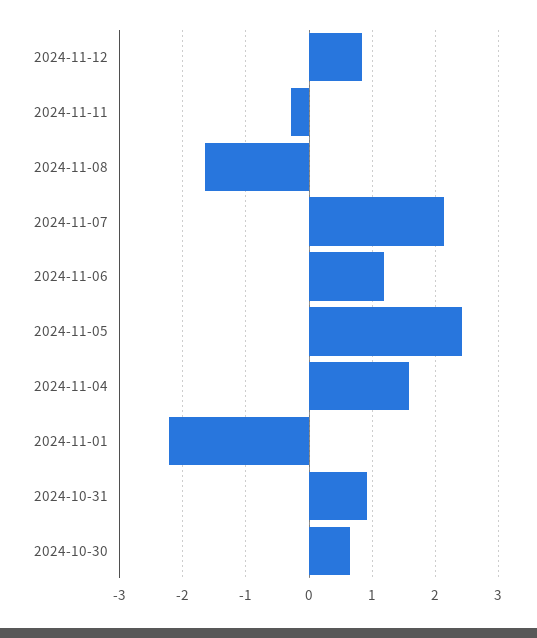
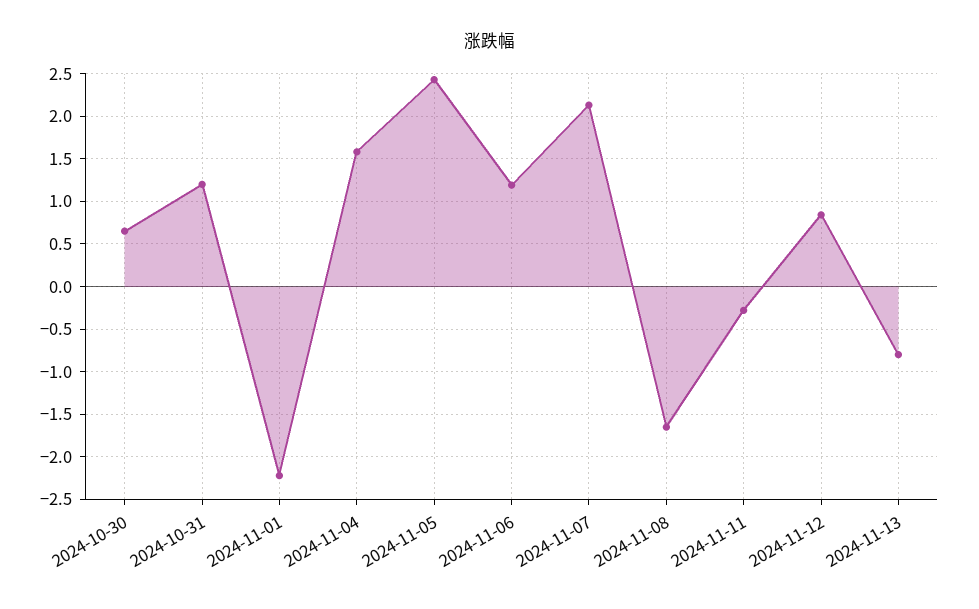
2024-10-31: 0.9 -> 1.2
2024-11-13: none -> -0.8

